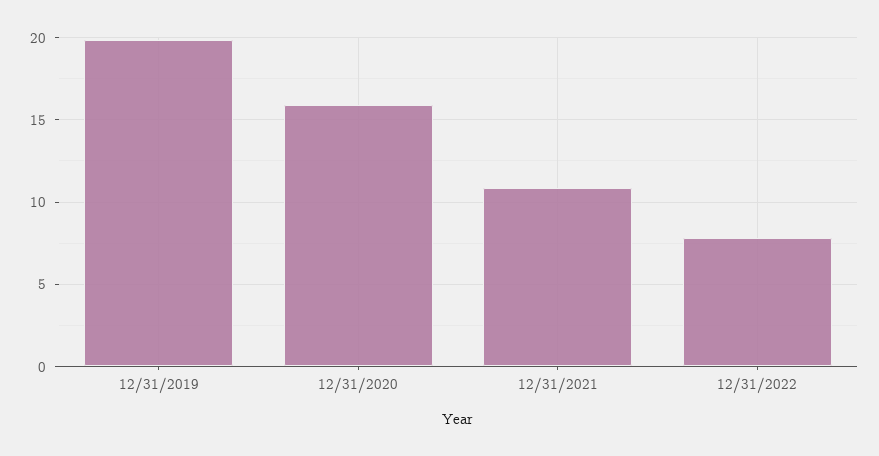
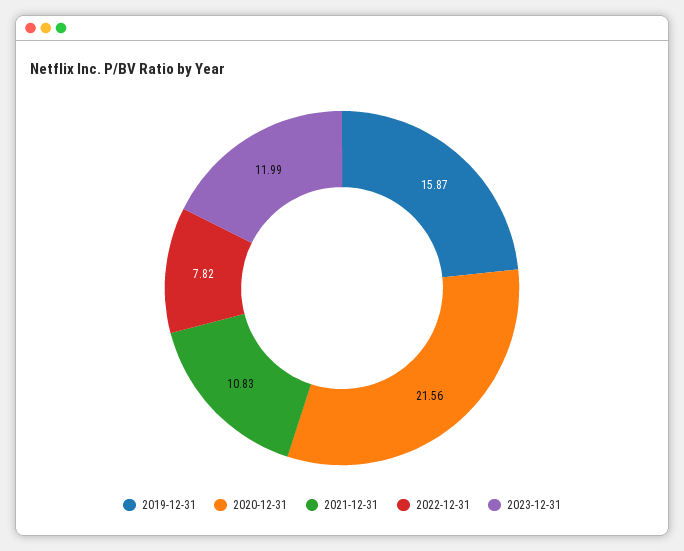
12/31/2019: 20 -> 15.87
12/31/2020: 16 -> 21.56
2023-12-31: none -> 11.99

